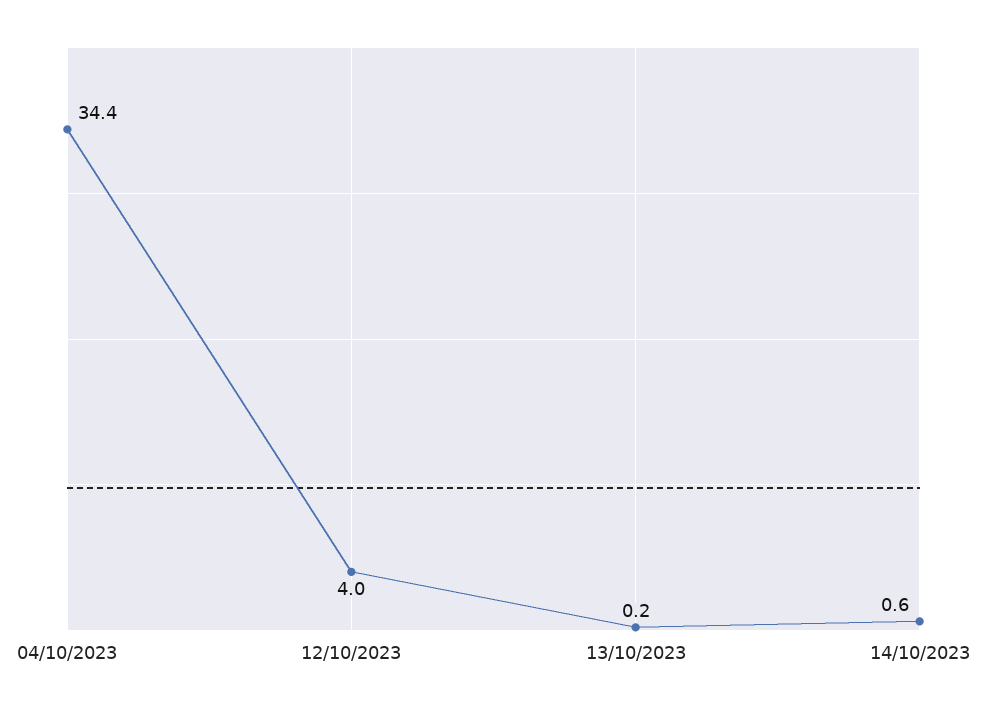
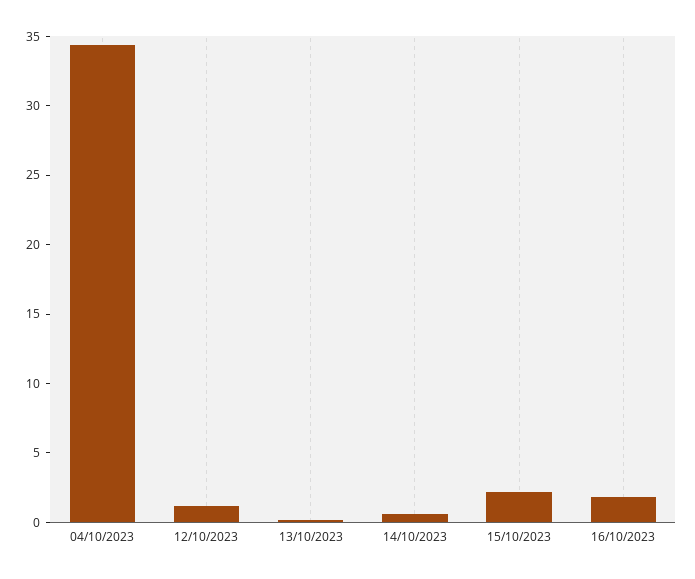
12/10/2023: 4 -> 1
15/10/2023: none -> 2
16/10/2023: none -> 2

